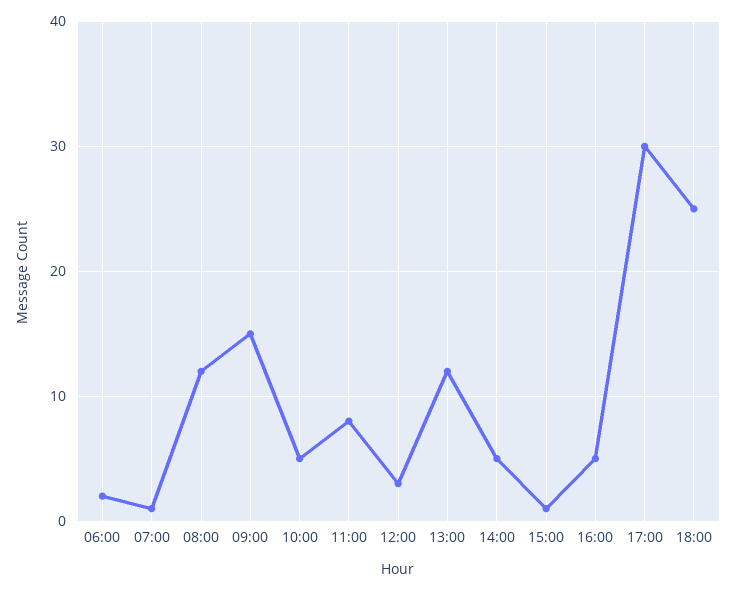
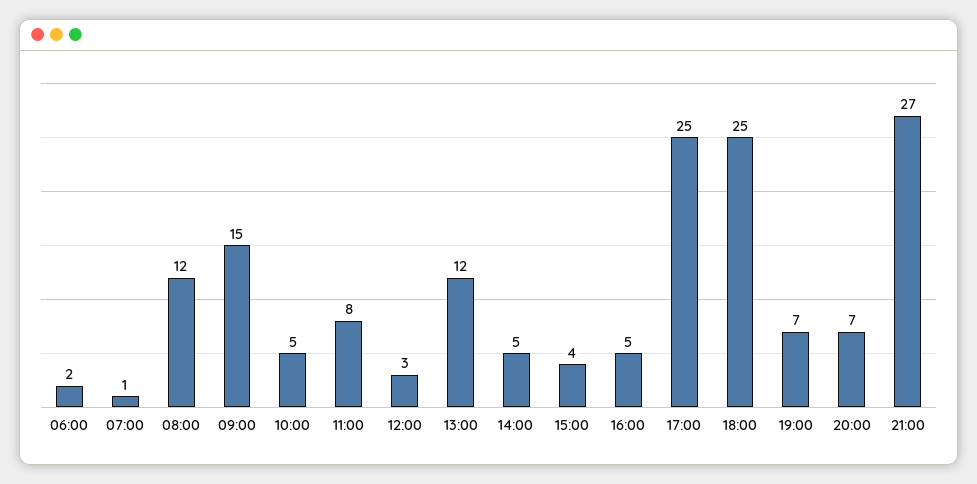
15:00: 1 -> 4
17:00: 30 -> 25
19:00: none -> 7
20:00: none -> 7
21:00: none -> 27

